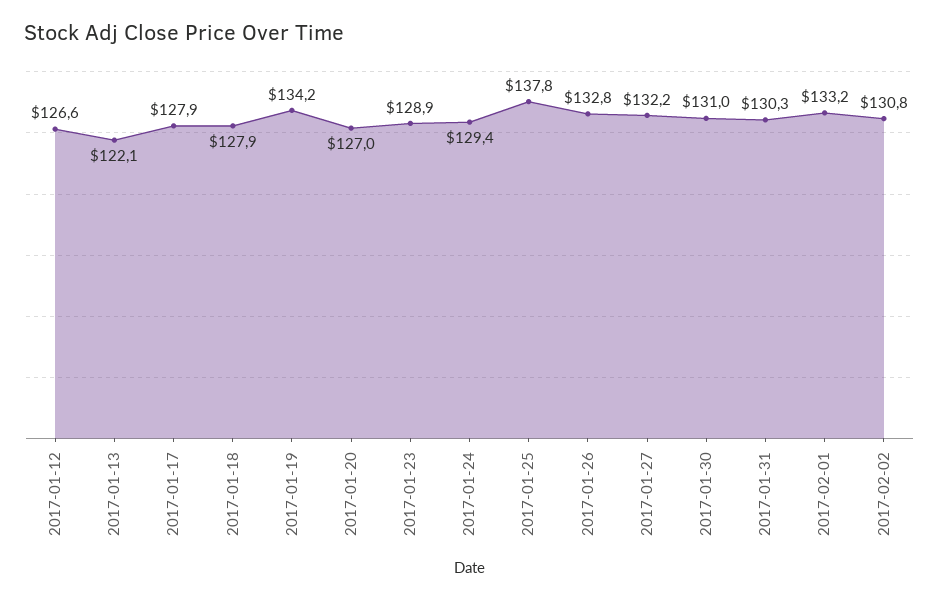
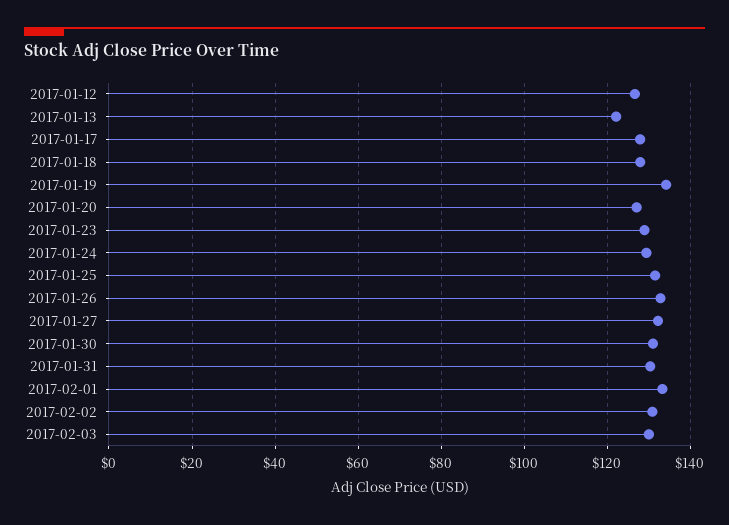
2017-01-25: 137.8 -> 132
2017-02-03: none -> 130

